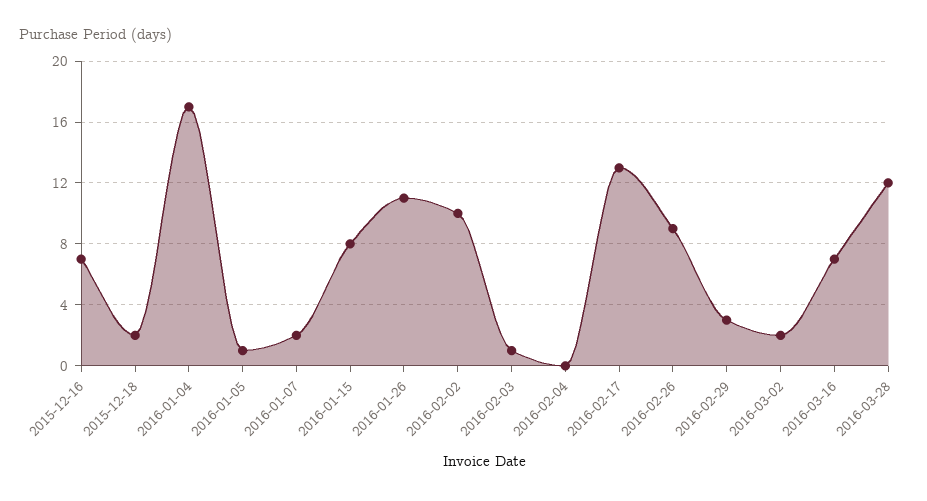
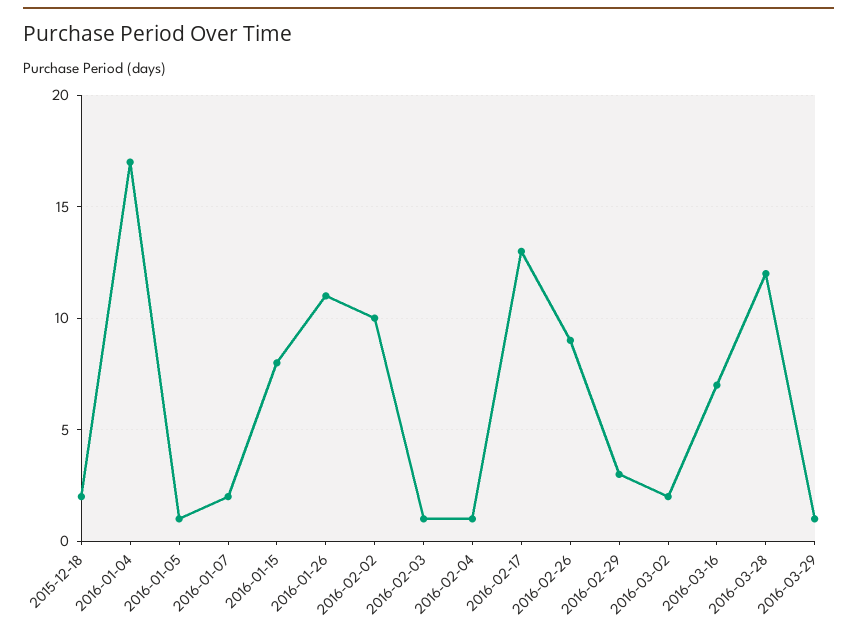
2015-12-16: 7 -> none
2016-02-04: 0 -> 1
2016-03-29: none -> 1

